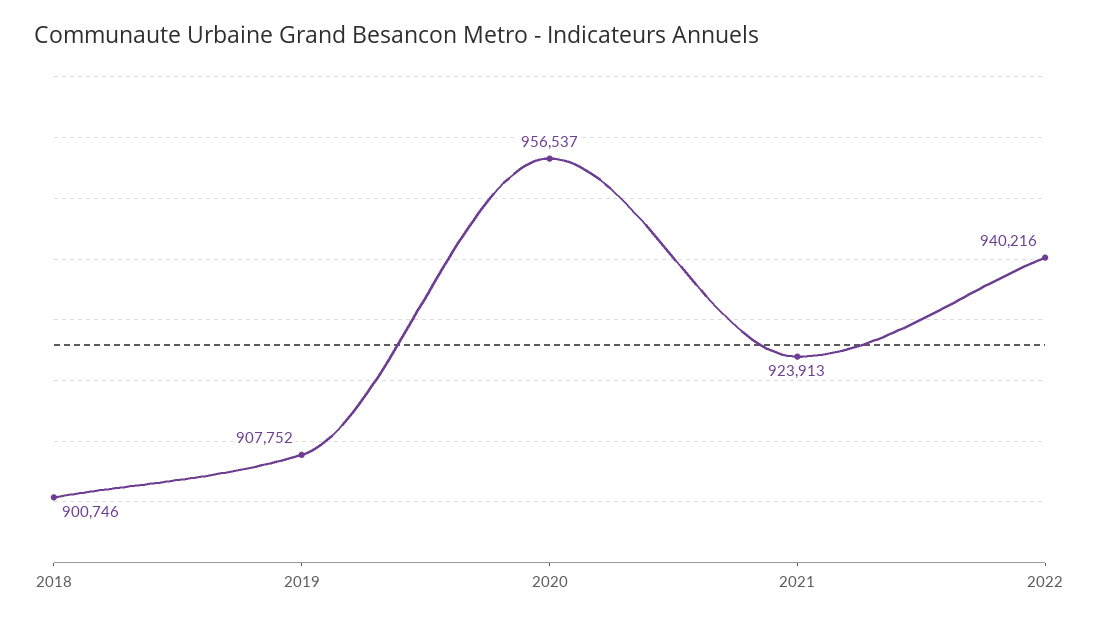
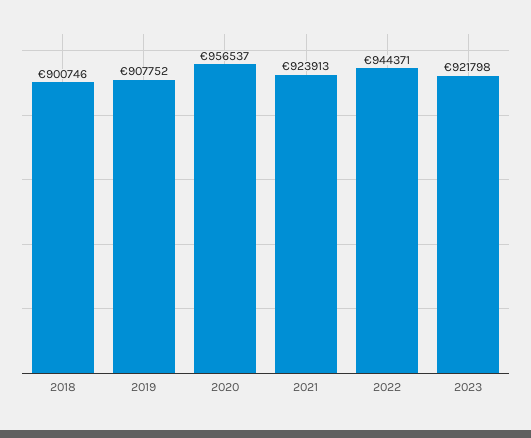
2022: 940216 -> 944371
2023: none -> 921798

